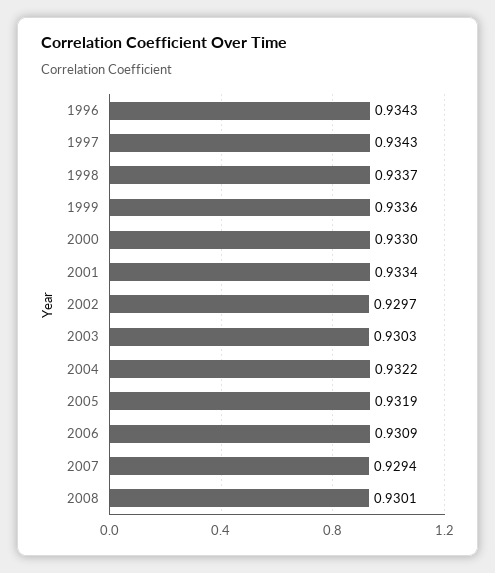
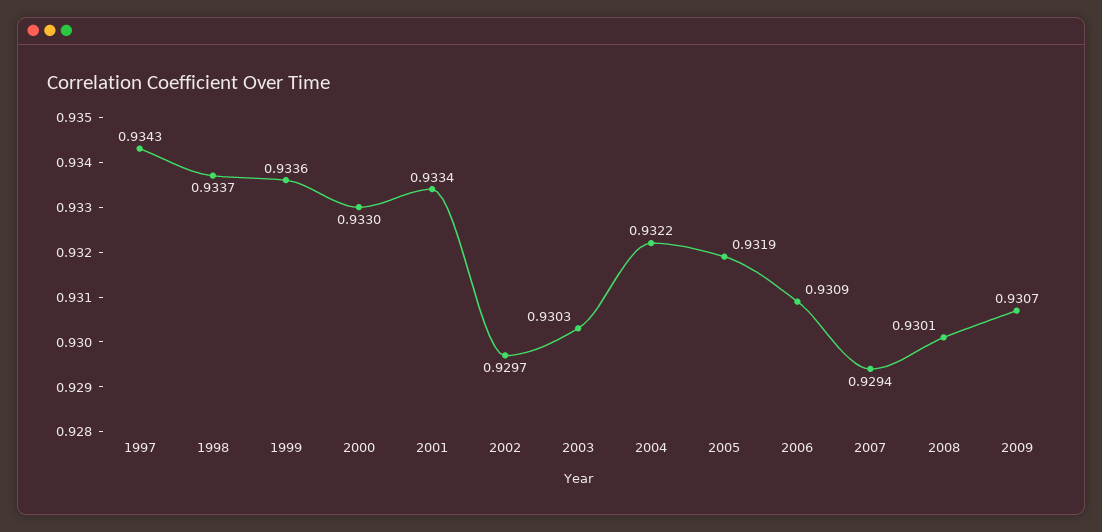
1996: 0.9343 -> none
2009: none -> 0.9307

